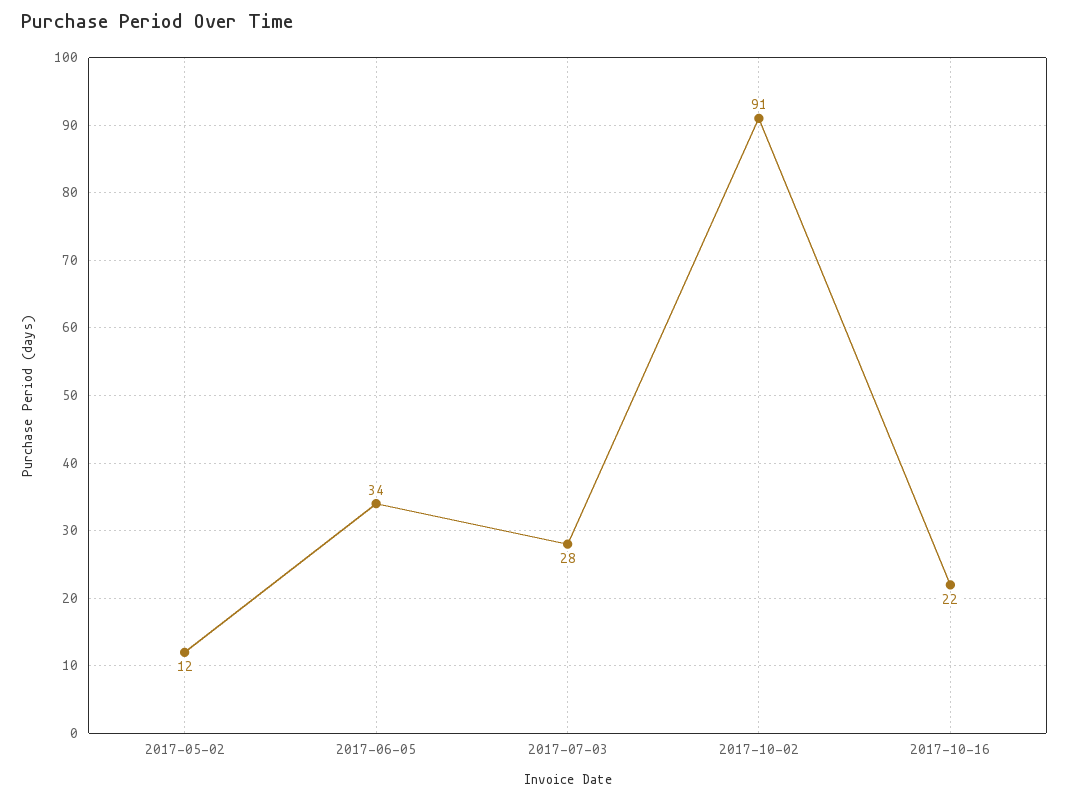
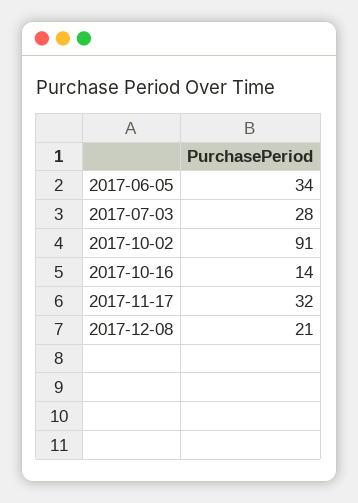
2017-05-02: 12 -> none
2017-10-16: 22 -> 14
2017-11-17: none -> 32
2017-12-08: none -> 21

